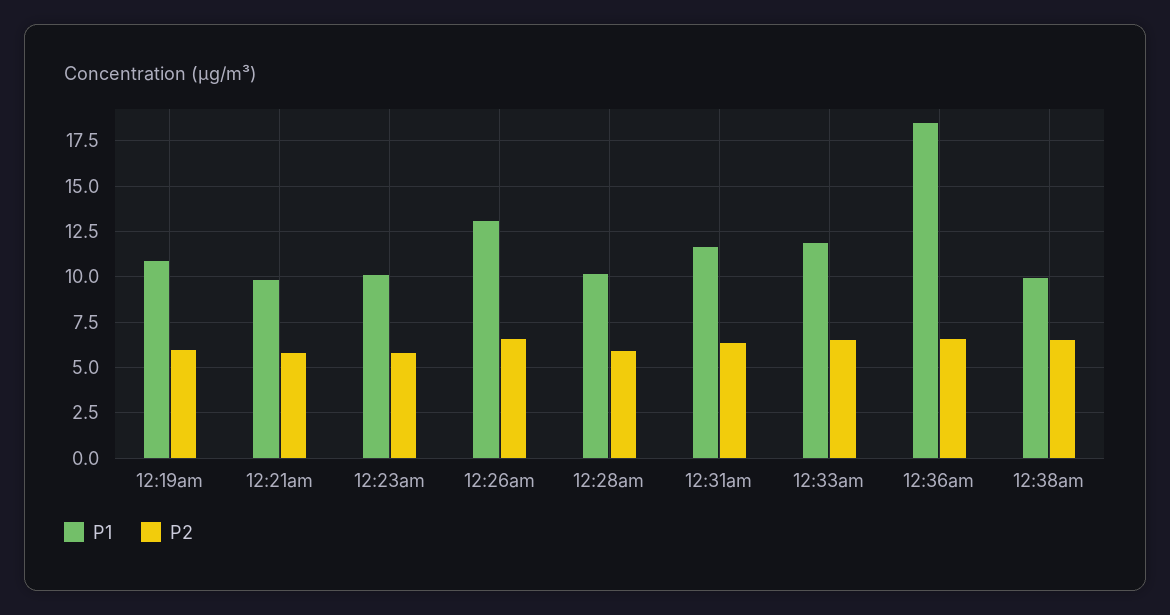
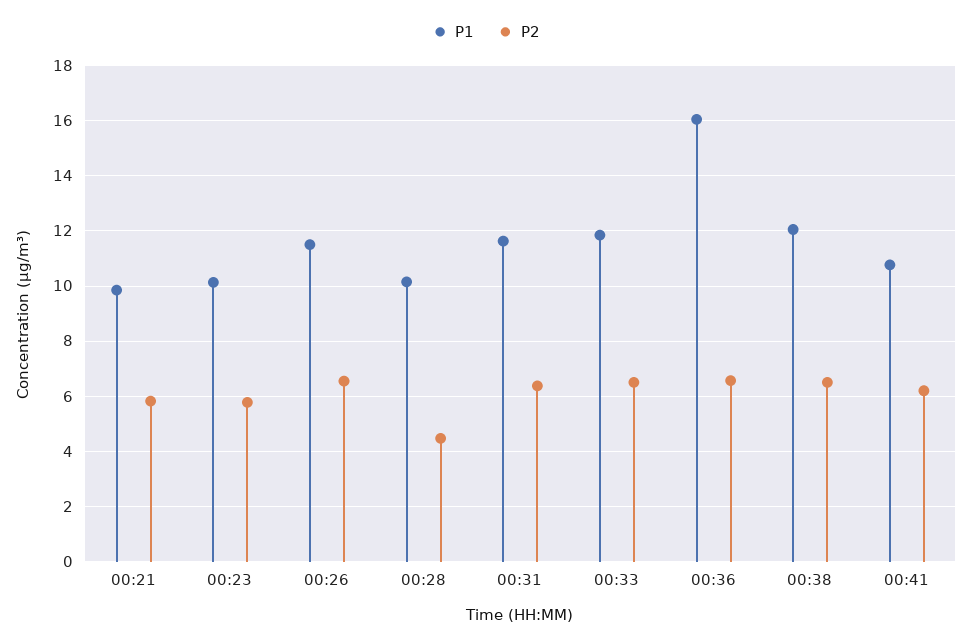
P1, 12:19am: 11 -> none
P2, 12:19am: 6 -> none
P1, 12:26am: 13 -> 11.5
P2, 12:28am: 6 -> 4.5
P1, 12:36am: 18.5 -> 16
P1, 12:38am: 10 -> 12
P1, 00:41: none -> 10.75
P2, 00:41: none -> 6.25

